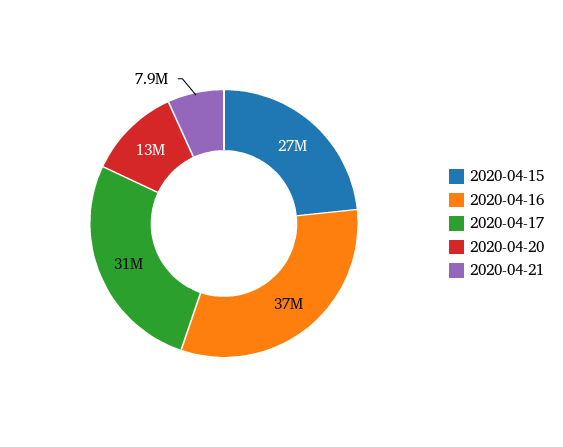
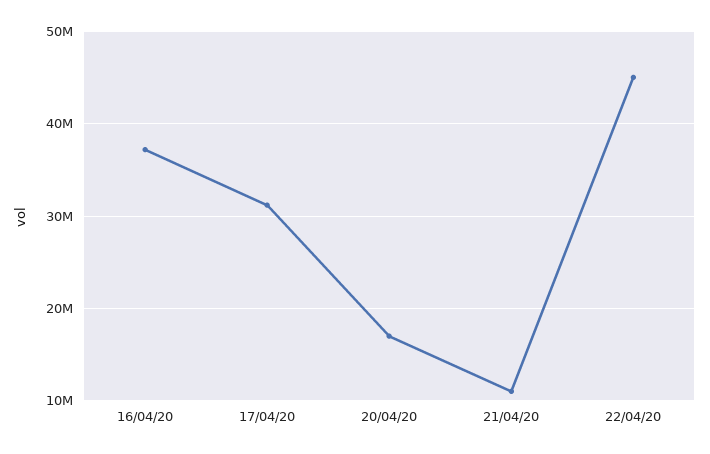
2020-04-15: 27000000 -> none
2020-04-20: 13000000 -> 17000000
2020-04-21: 7900000 -> 11000000
22/04/20: none -> 45000000

